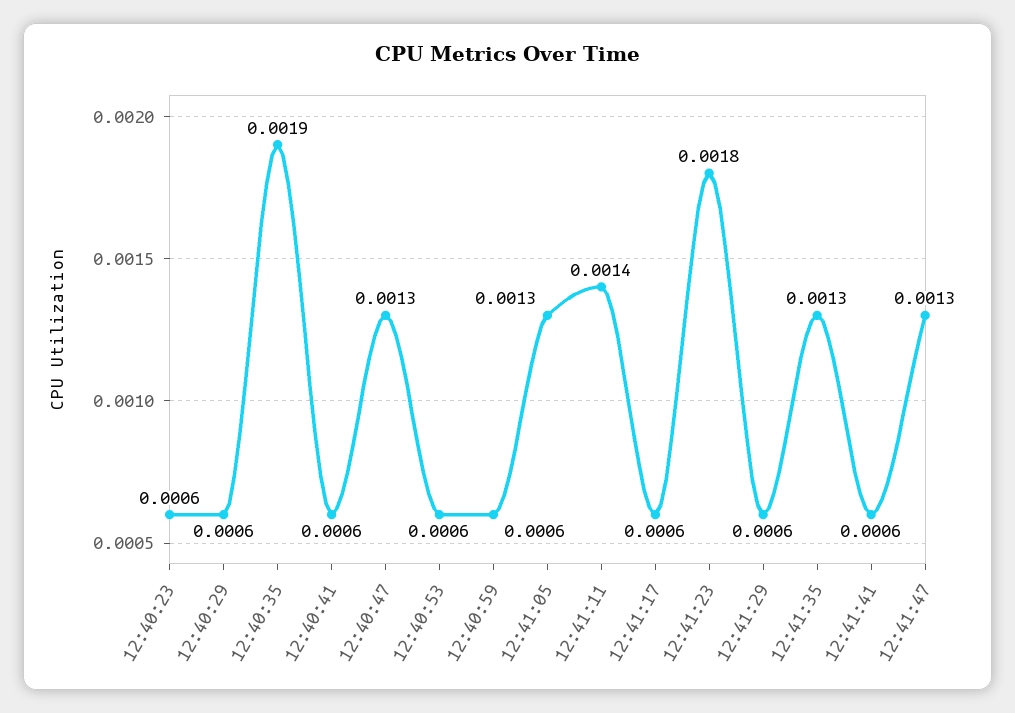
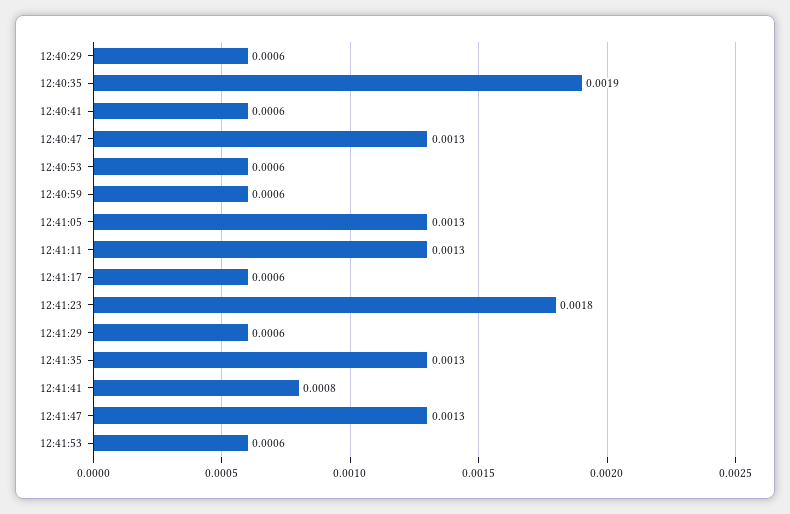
12:40:23: 0.0006 -> none
12:41:11: 0.0014 -> 0.0013
12:41:41: 0.0006 -> 0.0008
12:41:53: none -> 0.0006

